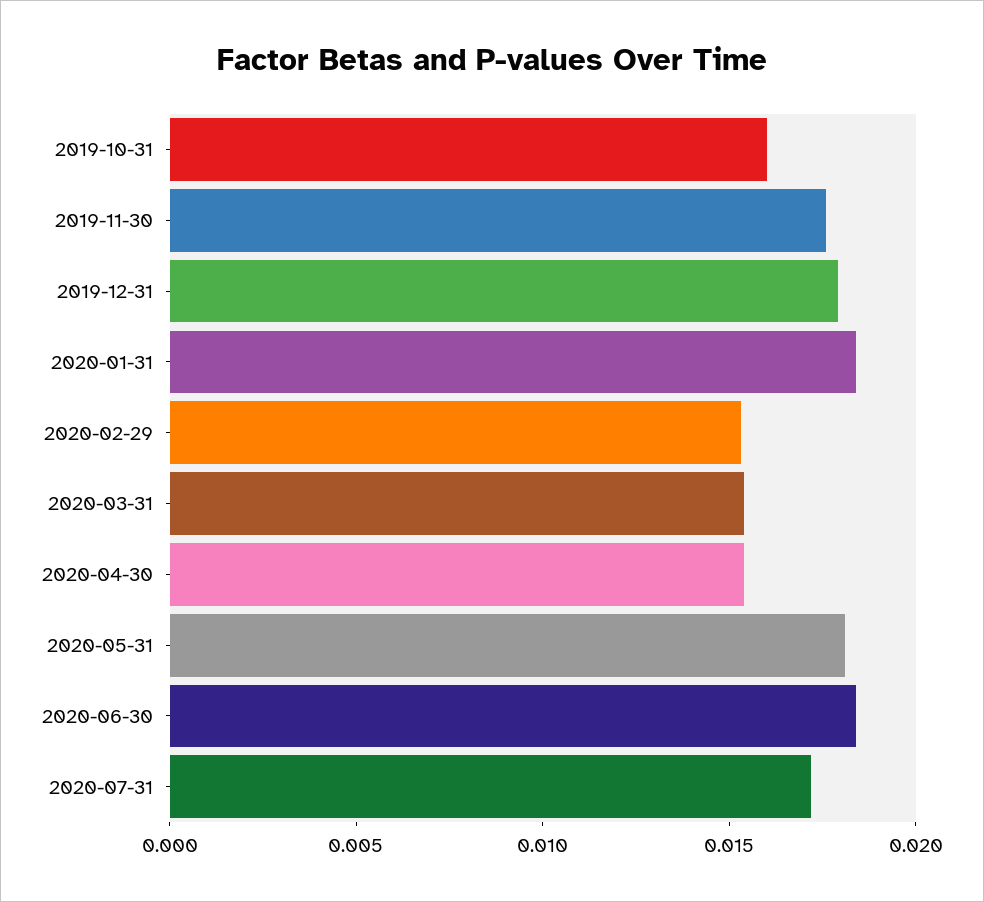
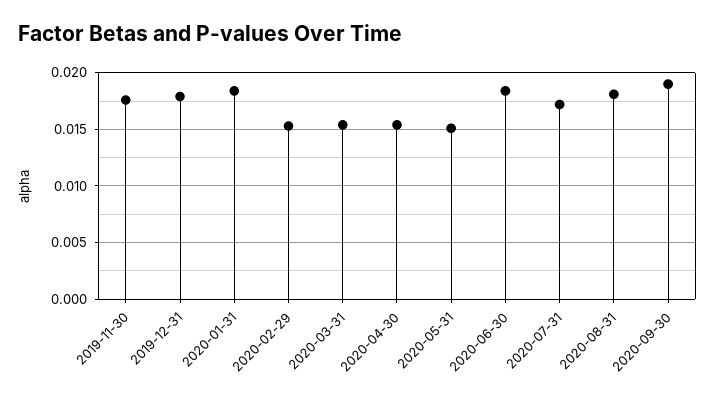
2019-10-31: 0.016 -> none
2020-05-31: 0.018 -> 0.015
2020-08-31: none -> 0.018
2020-09-30: none -> 0.019

